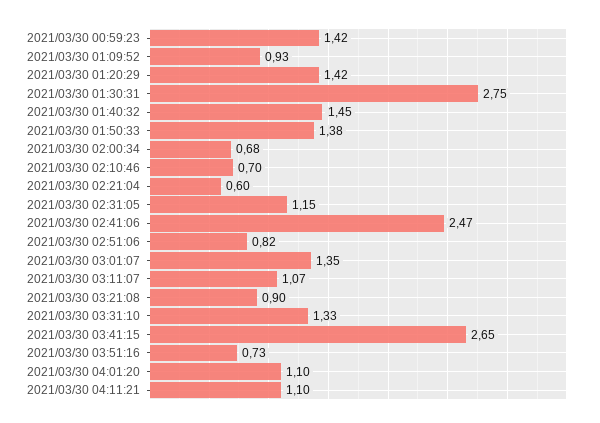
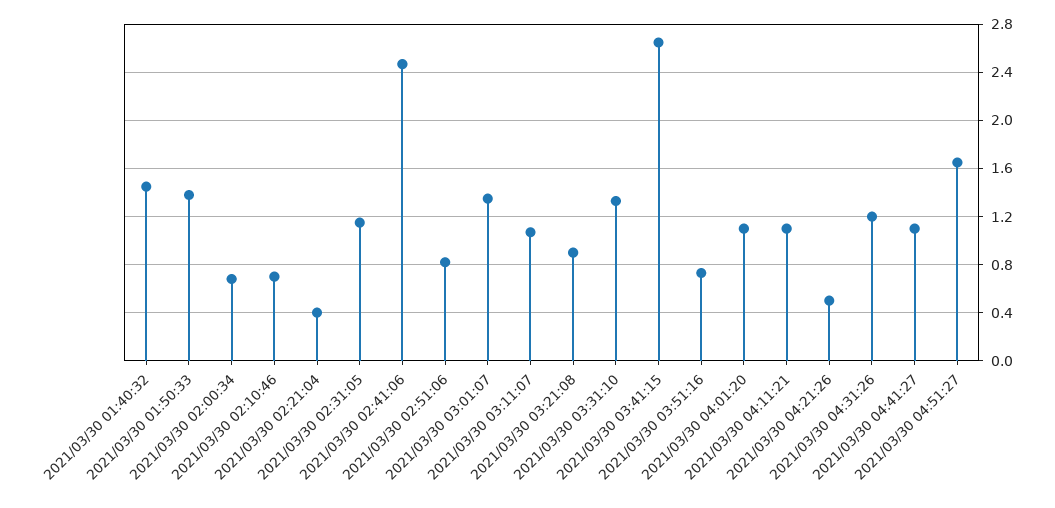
2021/03/30 00:59:23: 1.42 -> none
2021/03/30 01:09:52: 0.93 -> none
2021/03/30 01:20:29: 1.42 -> none
2021/03/30 01:30:31: 2.75 -> none
2021/03/30 02:21:04: 0.6 -> 0.4
2021/03/30 04:21:26: none -> 0.5
2021/03/30 04:31:26: none -> 1.2
2021/03/30 04:41:27: none -> 1.1
2021/03/30 04:51:27: none -> 1.65

